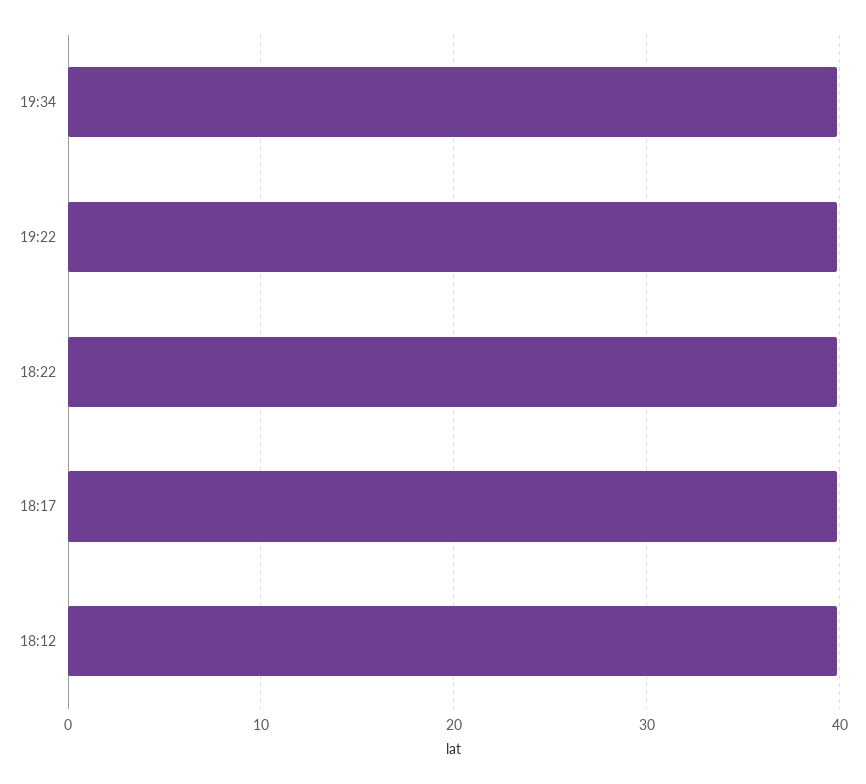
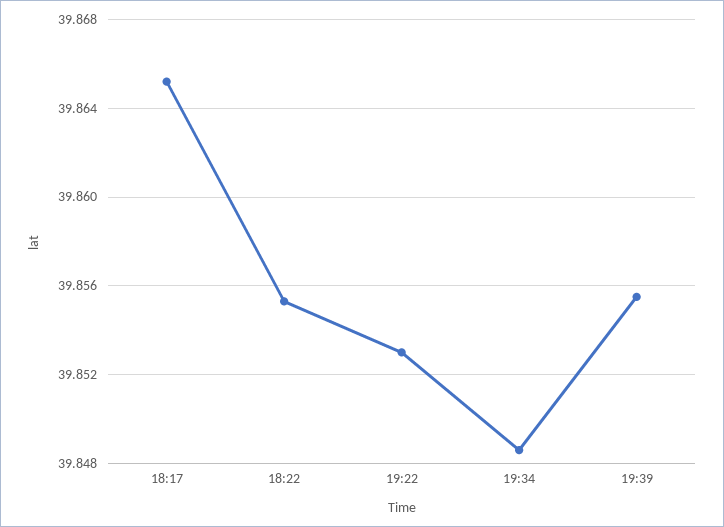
18:12: 40 -> none
19:39: none -> 39.8555

